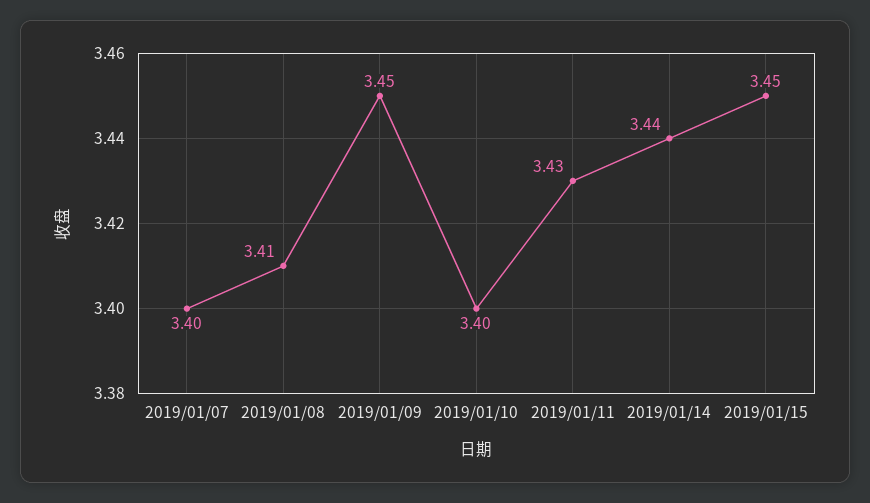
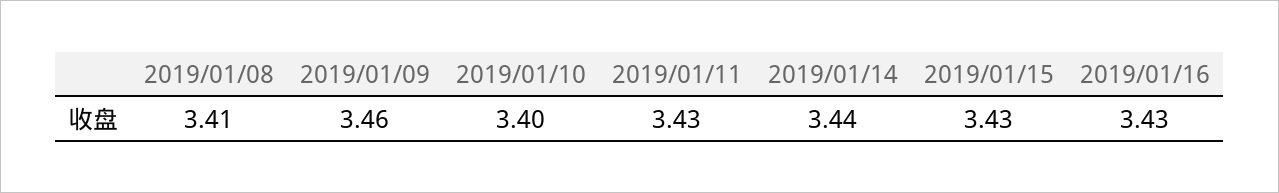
2019/01/07: 3.4 -> none
2019/01/09: 3.45 -> 3.46
2019/01/15: 3.45 -> 3.43
2019/01/16: none -> 3.43

